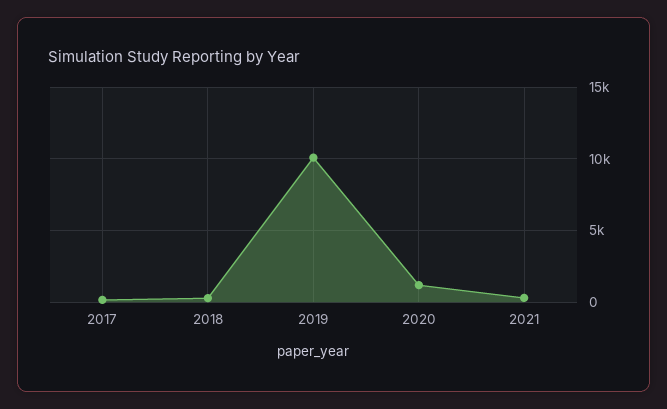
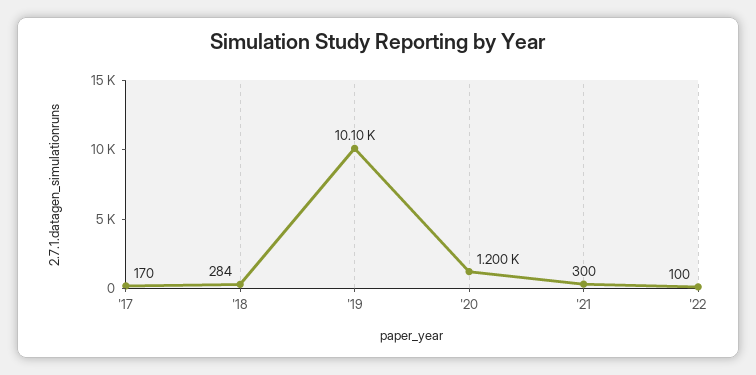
'22: none -> 100

